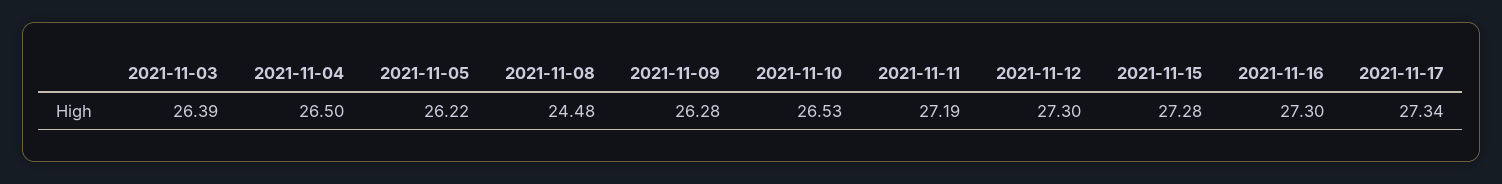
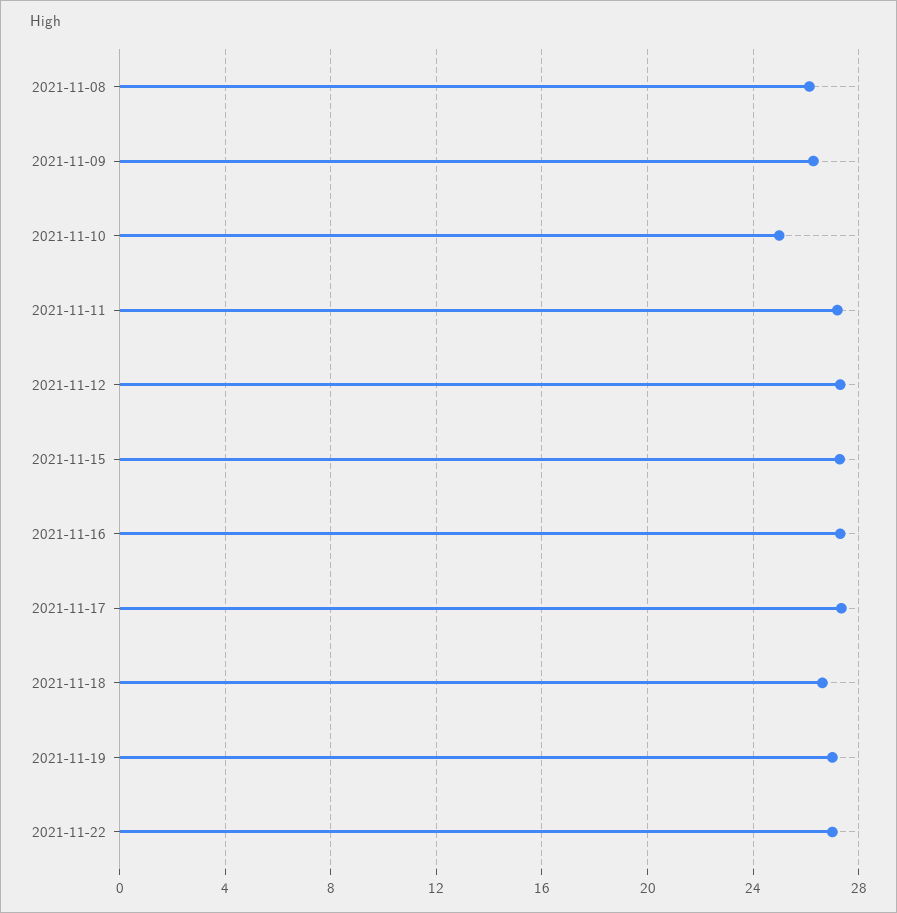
2021-11-03: 26.39 -> none
2021-11-04: 26.5 -> none
2021-11-05: 26.22 -> none
2021-11-08: 24.48 -> 26
2021-11-10: 26.53 -> 25
2021-11-18: none -> 26.5
2021-11-19: none -> 27
2021-11-22: none -> 27

